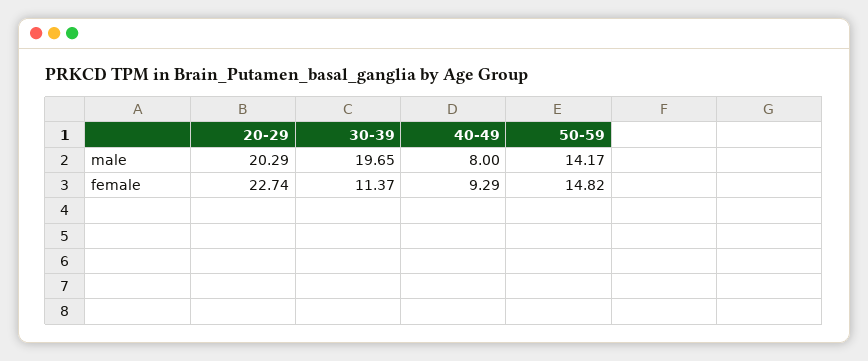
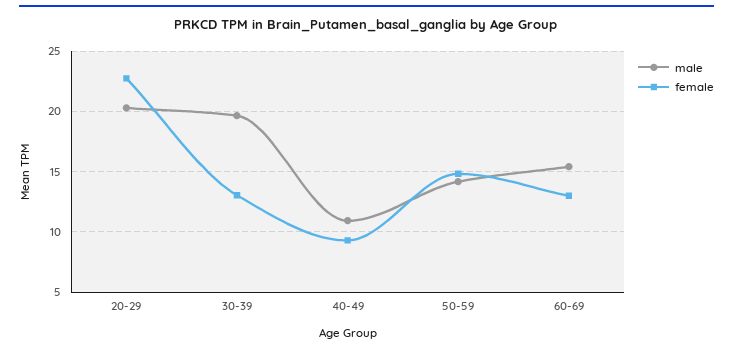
male, 40-49: 8 -> 11
female, 30-39: 11.37 -> 13
male, 60-69: none -> 15.5
female, 60-69: none -> 13

